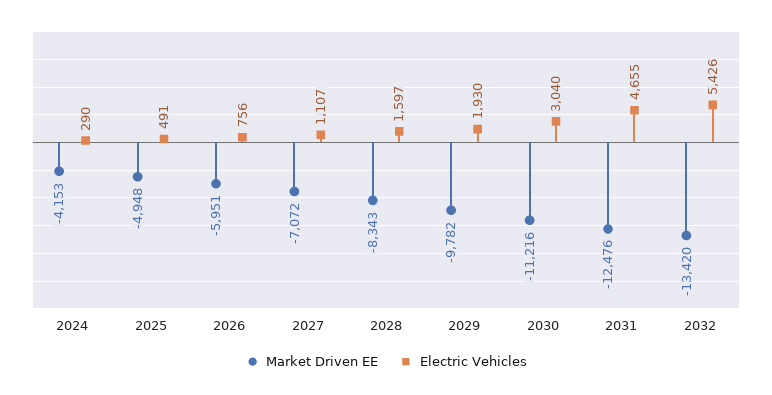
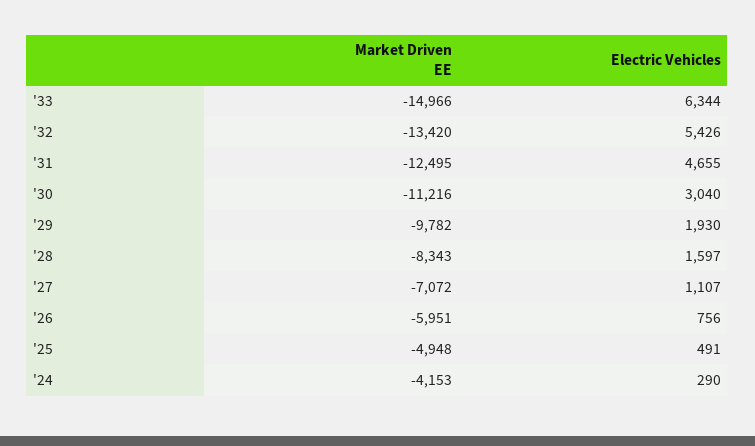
Market Driven EE, 2031: -12476 -> -12495
Market Driven EE, '33: none -> -14966
Electric Vehicles, '33: none -> 6344

